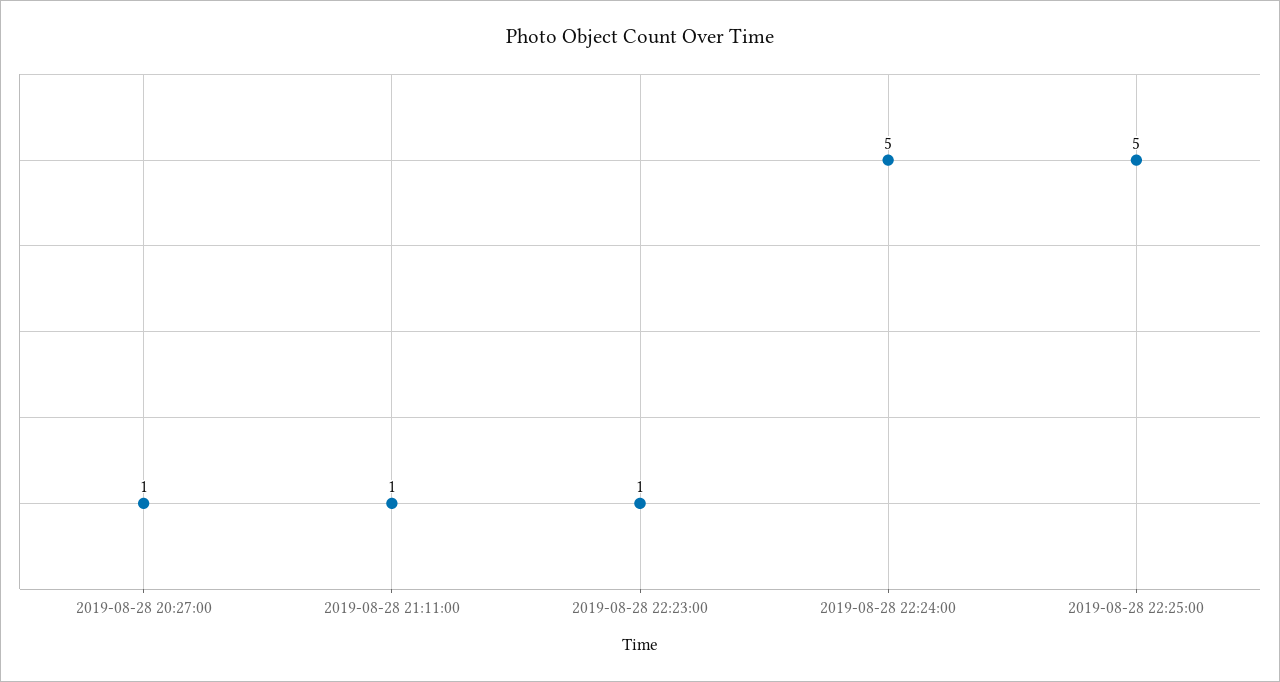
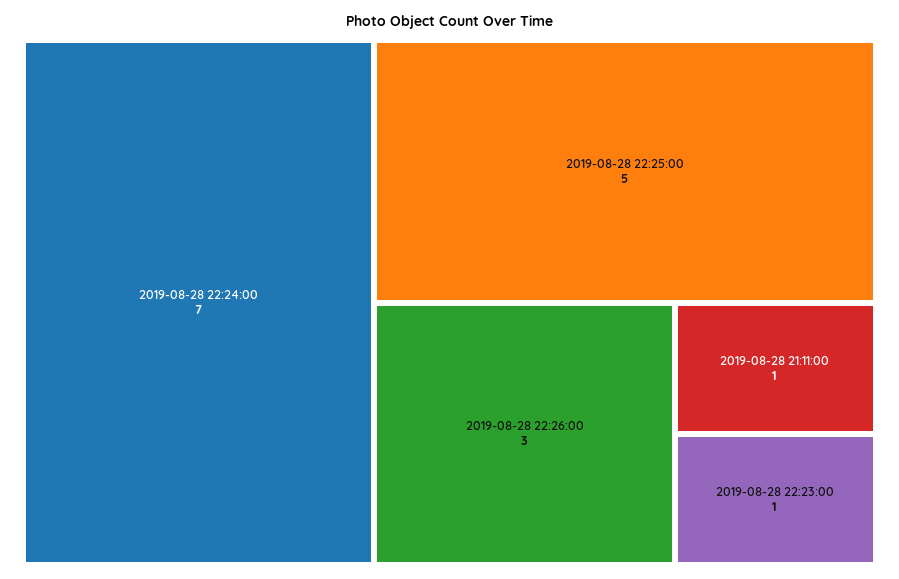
2019-08-28 20:27:00: 1 -> none
2019-08-28 22:24:00: 5 -> 7
2019-08-28 22:26:00: none -> 3

